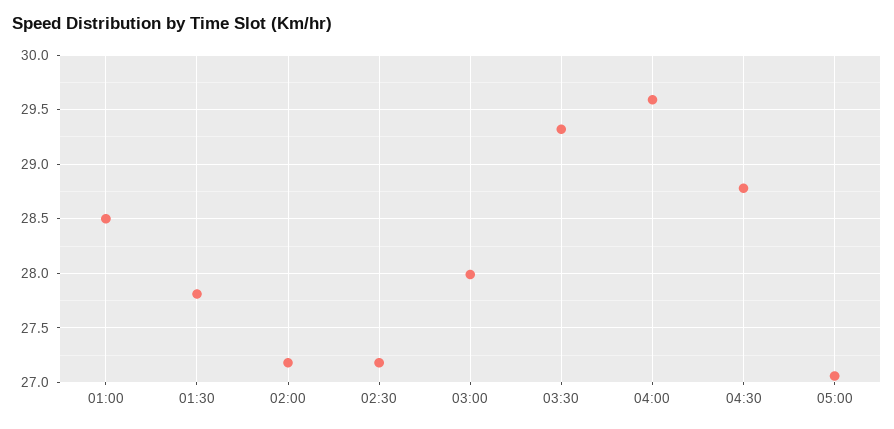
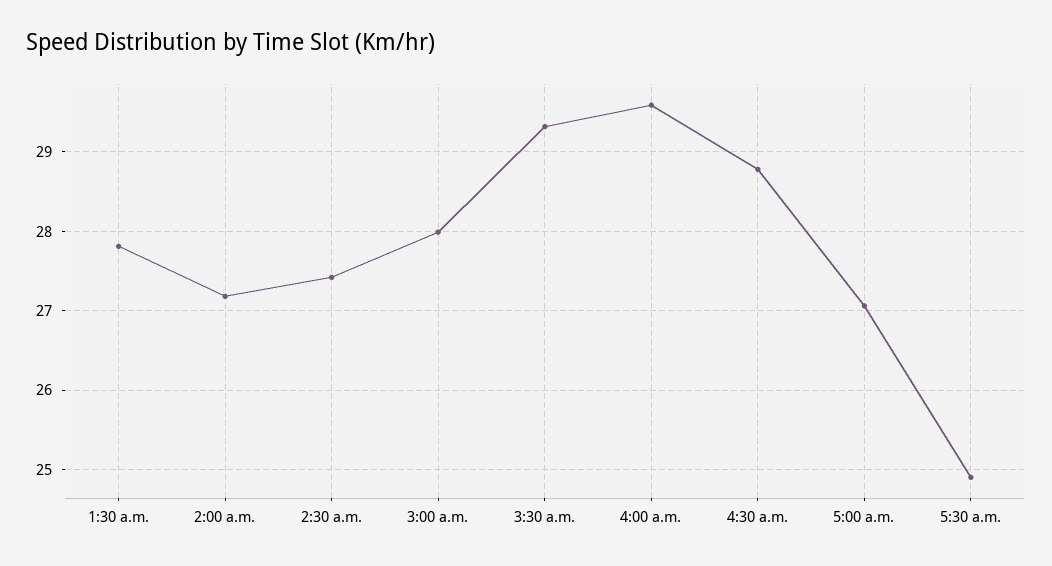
01:00: 28.5 -> none
02:30: 27.2 -> 27.4
5:30 a.m.: none -> 24.9

